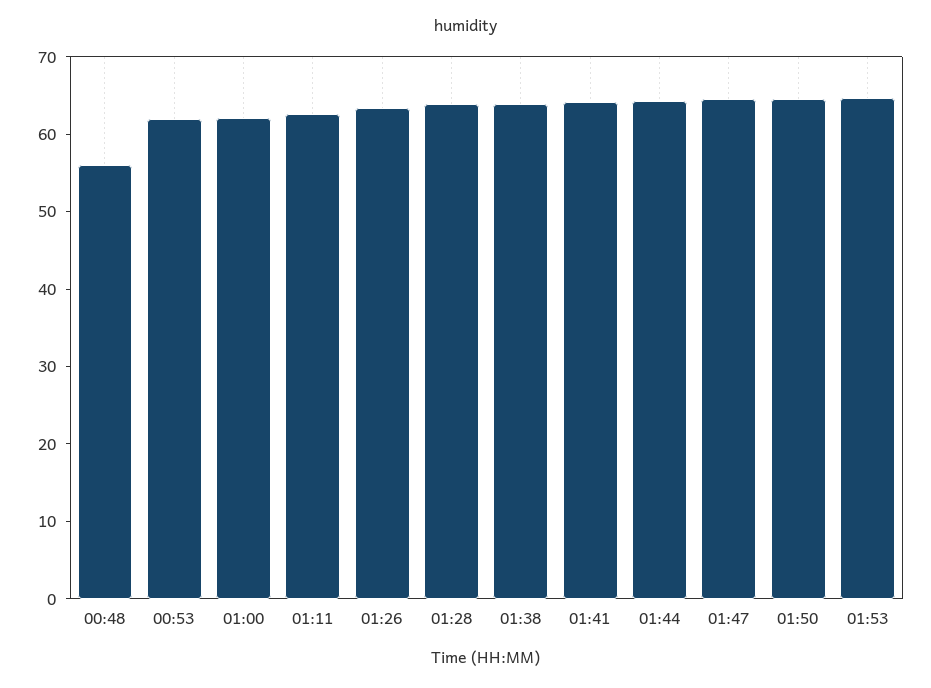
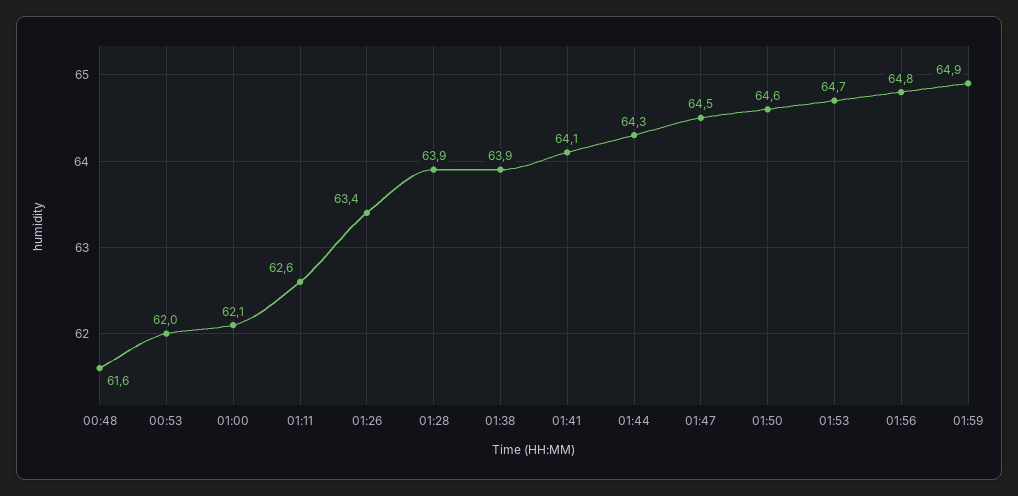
00:48: 56 -> 61.6
01:56: none -> 64.8
01:59: none -> 64.9

